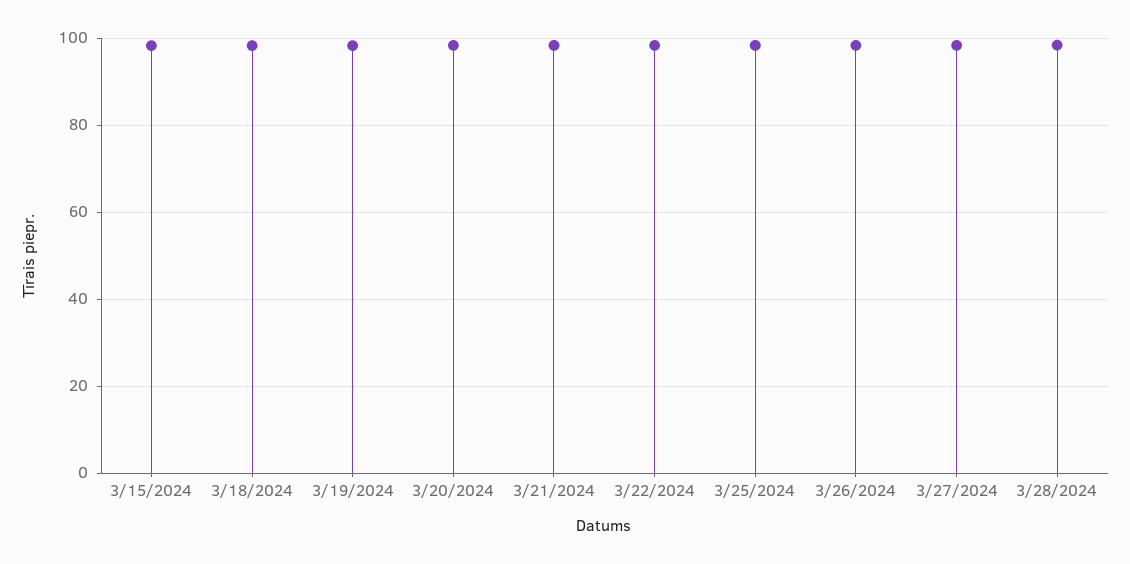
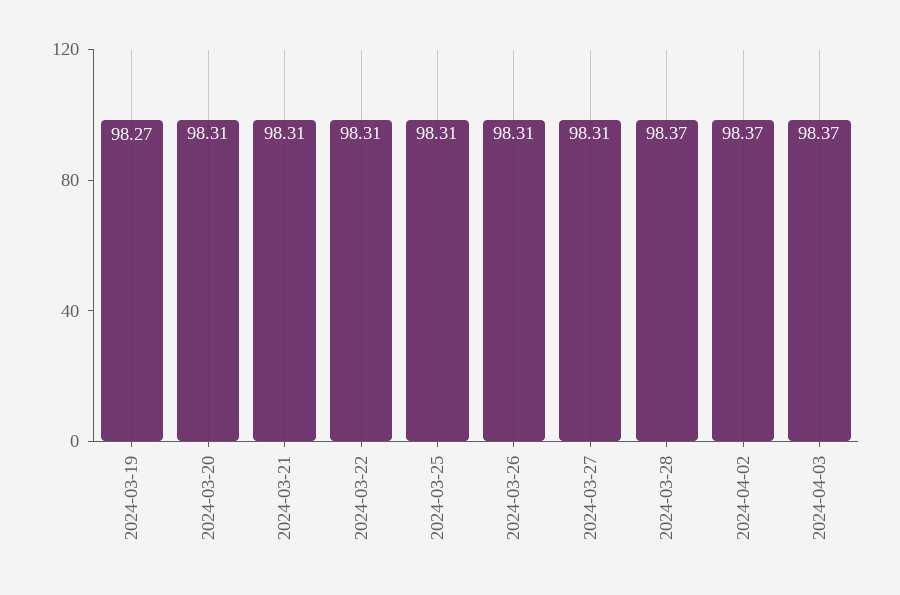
3/15/2024: 98 -> none
3/18/2024: 98 -> none
2024-04-02: none -> 98.37
2024-04-03: none -> 98.37

